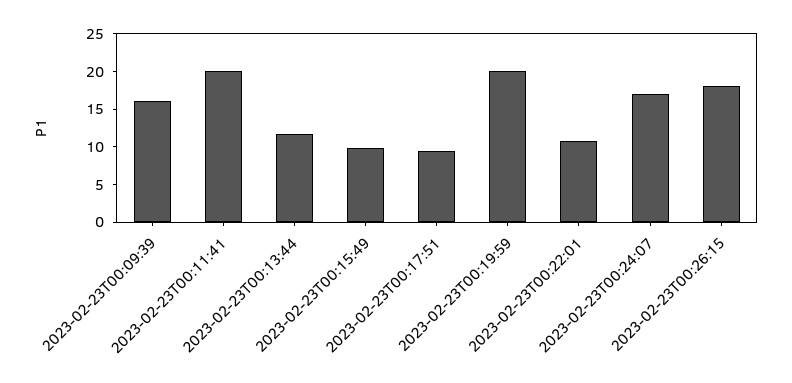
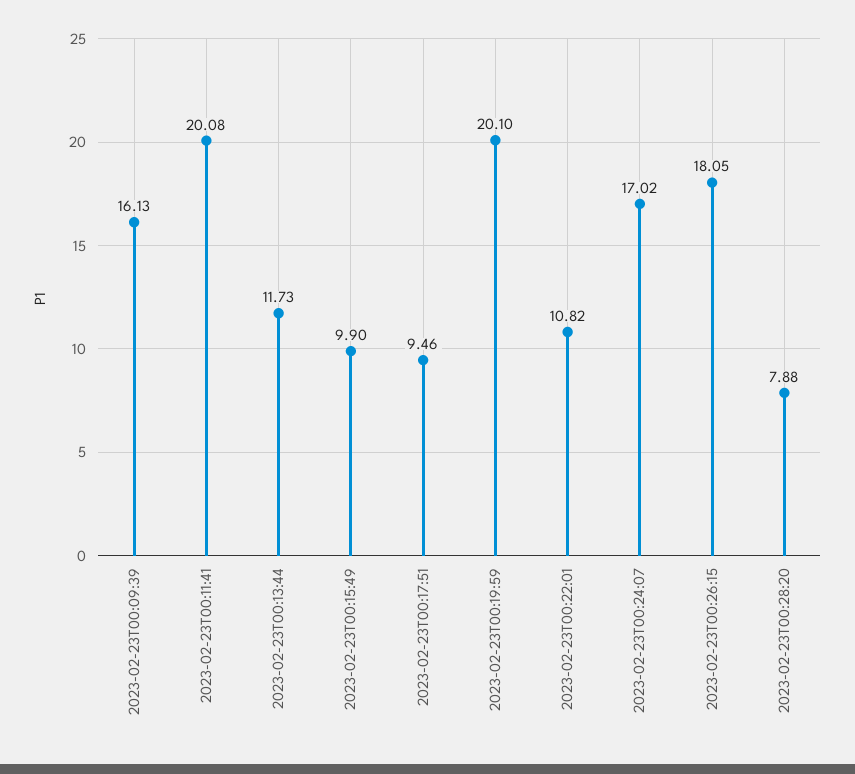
2023-02-23T00:28:20: none -> 7.88

